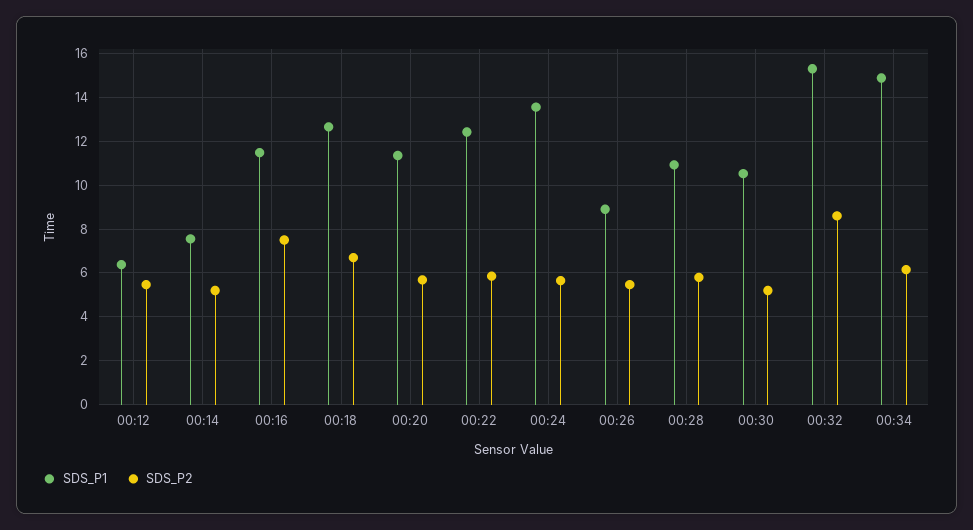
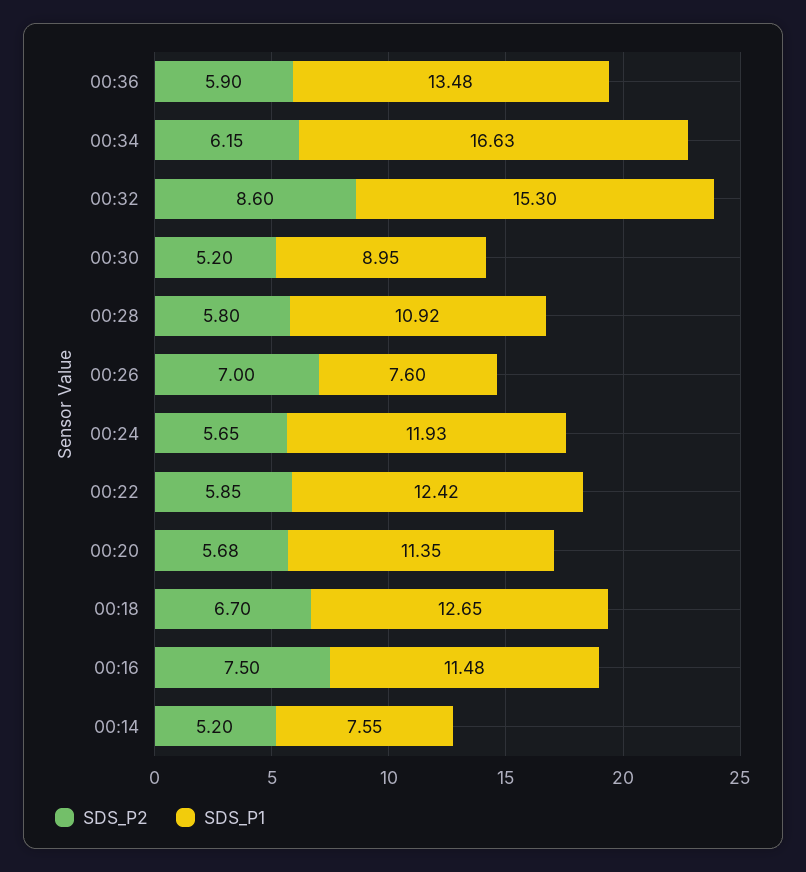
SDS_P1, 00:12: 6.5 -> none
SDS_P2, 00:12: 5.5 -> none
SDS_P1, 00:24: 13.5 -> 11.93
SDS_P1, 00:26: 9 -> 7.6
SDS_P2, 00:26: 5.5 -> 7
SDS_P1, 00:30: 10.5 -> 8.95
SDS_P1, 00:34: 15 -> 16.63
SDS_P2, 00:36: none -> 5.9
SDS_P1, 00:36: none -> 13.48

